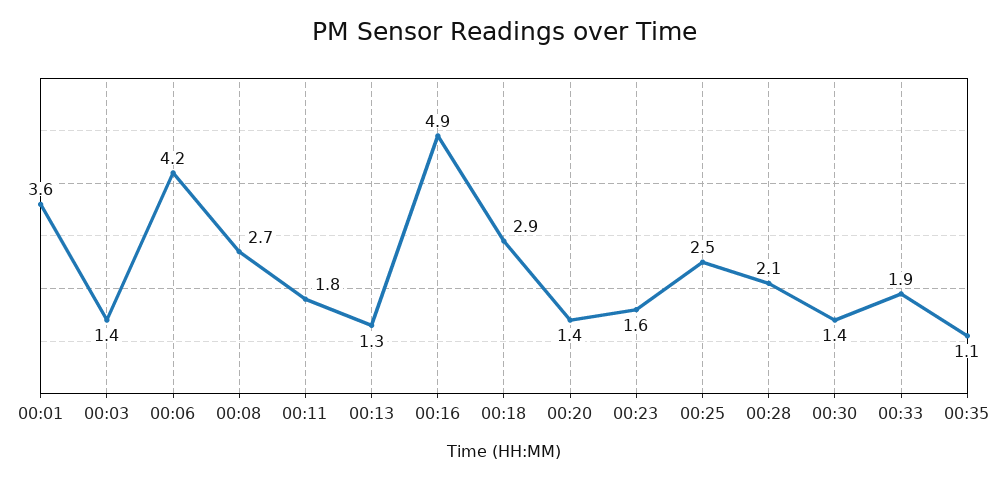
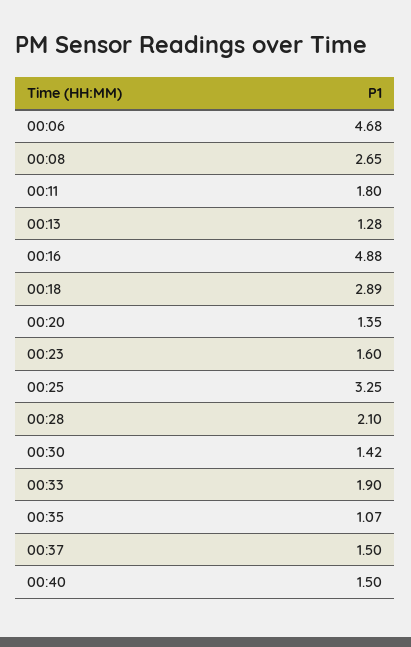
00:01: 3.6 -> none
00:03: 1.4 -> none
00:06: 4.2 -> 4.68
00:25: 2.5 -> 3.25
00:37: none -> 1.5
00:40: none -> 1.5

